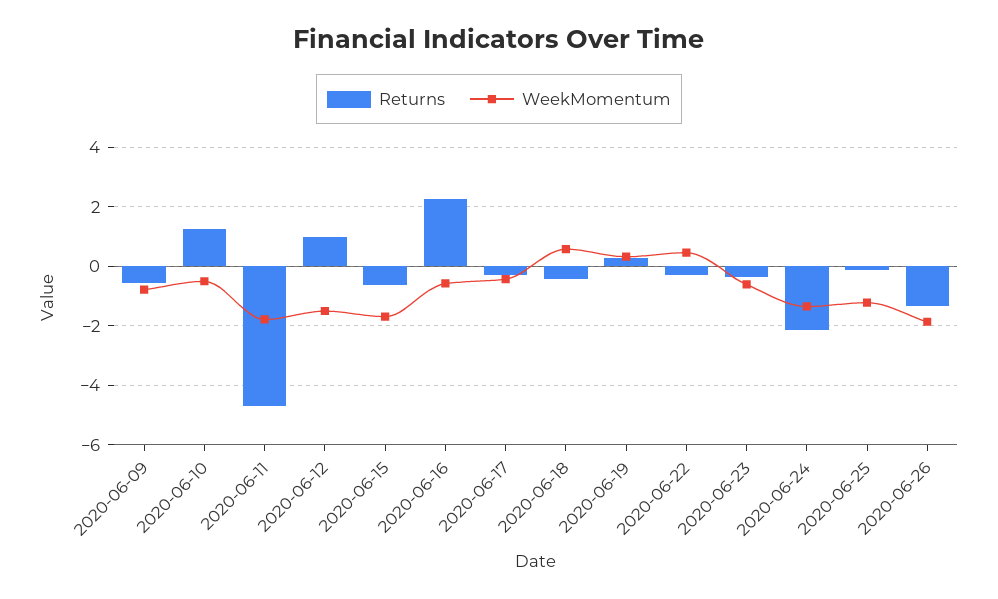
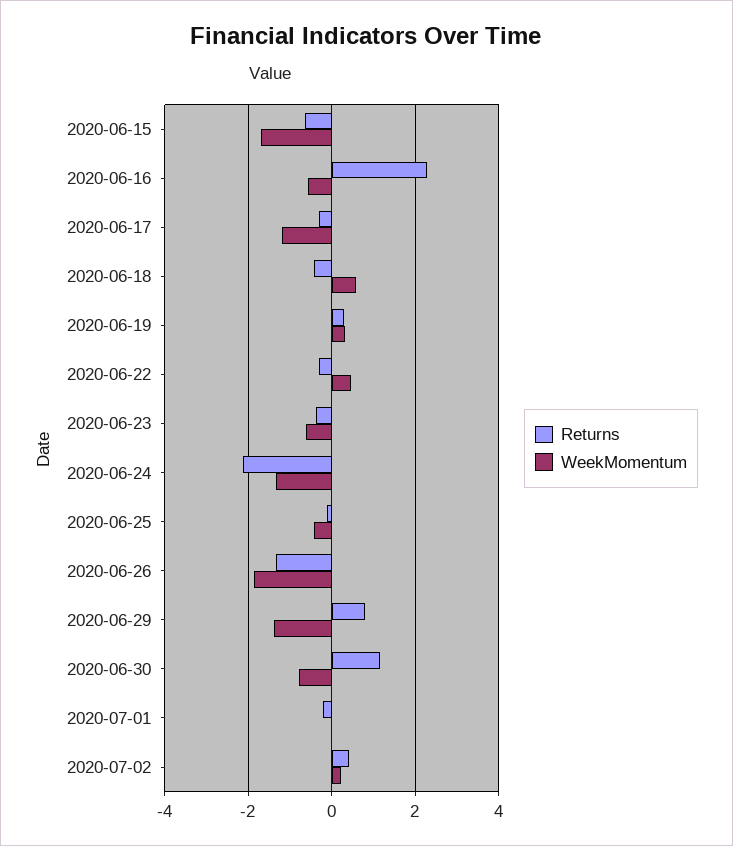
Returns, 2020-06-09: -0.5 -> none
WeekMomentum, 2020-06-09: -0.75 -> none
Returns, 2020-06-10: 1.25 -> none
WeekMomentum, 2020-06-10: -0.5 -> none
Returns, 2020-06-11: -4.75 -> none
WeekMomentum, 2020-06-11: -1.75 -> none
Returns, 2020-06-12: 1 -> none
WeekMomentum, 2020-06-12: -1.5 -> none
WeekMomentum, 2020-06-17: -0.5 -> -1.2
WeekMomentum, 2020-06-25: -1.25 -> -0.4
Returns, 2020-06-29: none -> 0.8
WeekMomentum, 2020-06-29: none -> -1.4
Returns, 2020-06-30: none -> 1.2
WeekMomentum, 2020-06-30: none -> -0.8
Returns, 2020-07-01: none -> -0.2
WeekMomentum, 2020-07-01: none -> 0
Returns, 2020-07-02: none -> 0.4
WeekMomentum, 2020-07-02: none -> 0.2

